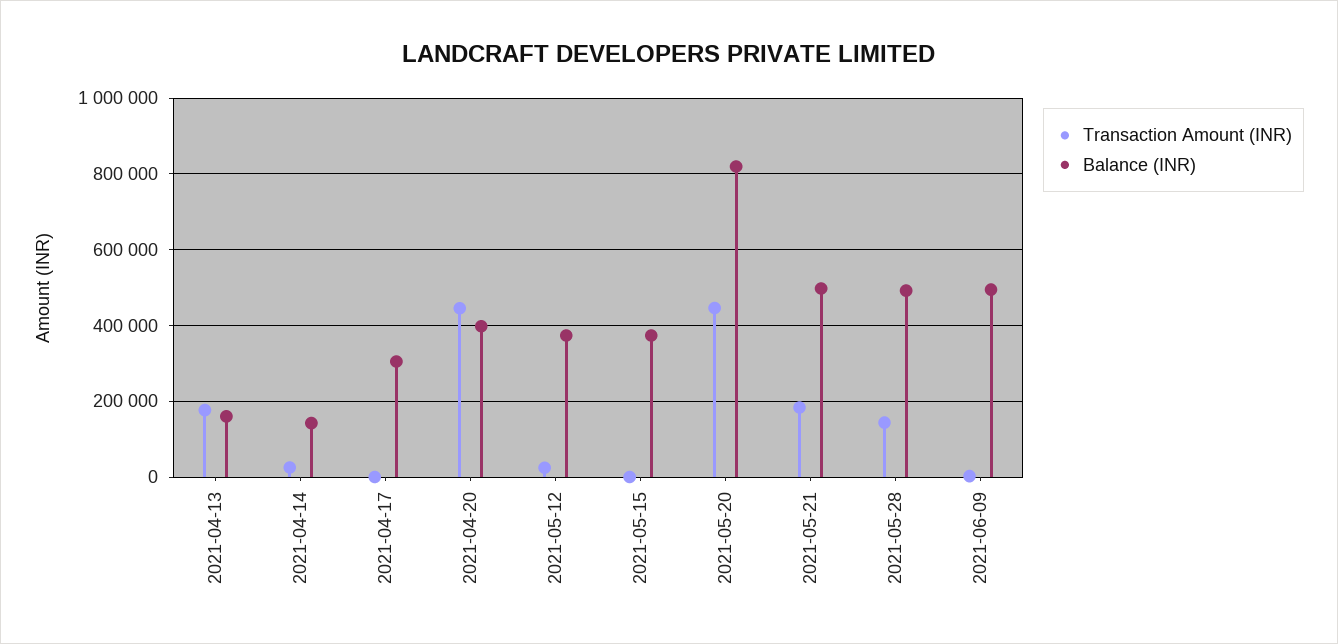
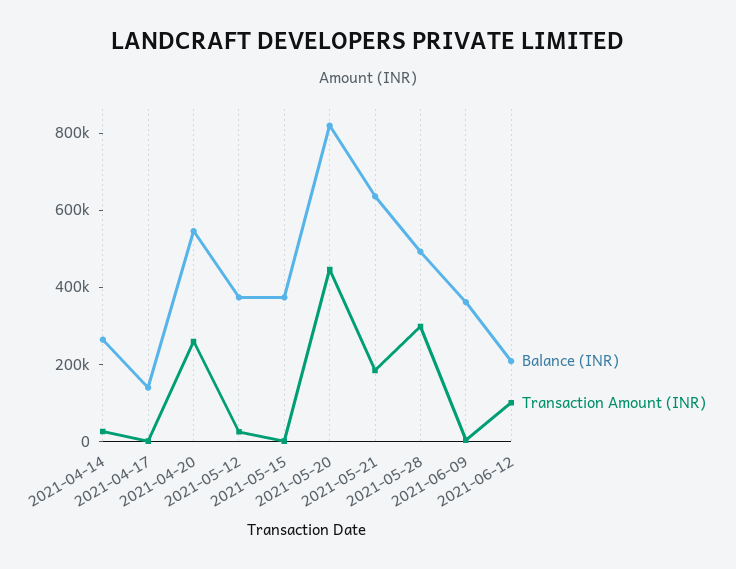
Transaction Amount (INR), 2021-04-13: 180000 -> none
Balance (INR), 2021-04-13: 160000 -> none
Balance (INR), 2021-04-14: 140000 -> 250000
Balance (INR), 2021-04-17: 300000 -> 150000
Transaction Amount (INR), 2021-04-20: 440000 -> 250000
Balance (INR), 2021-04-20: 400000 -> 550000
Balance (INR), 2021-05-21: 500000 -> 650000
Transaction Amount (INR), 2021-05-28: 140000 -> 300000
Balance (INR), 2021-06-09: 500000 -> 350000
Balance (INR), 2021-06-12: none -> 200000
Transaction Amount (INR), 2021-06-12: none -> 100000

